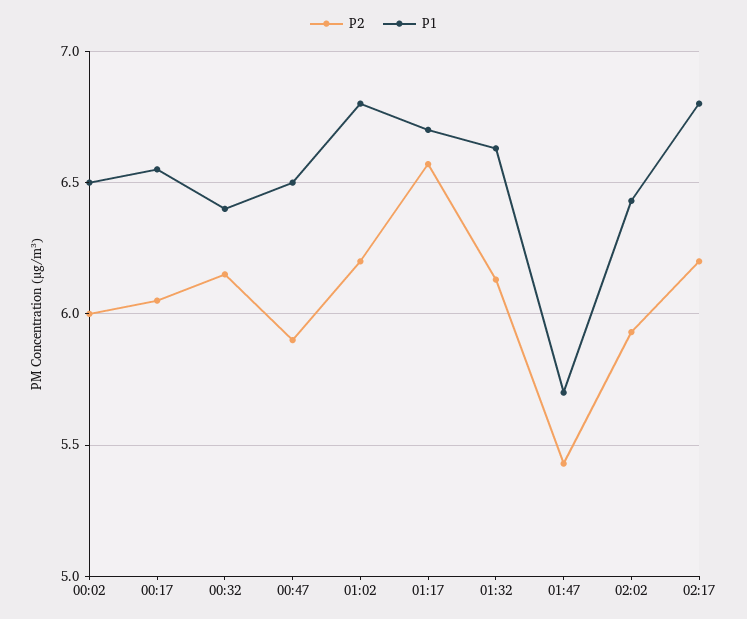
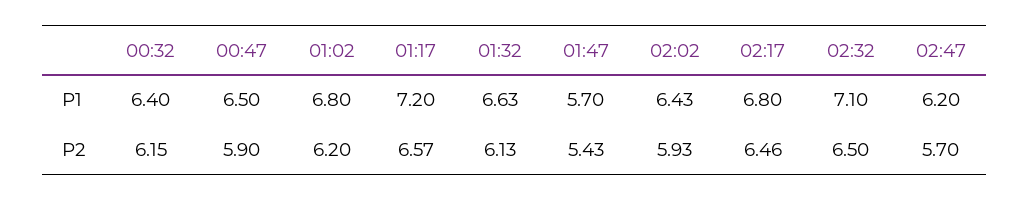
P2, 00:02: 6 -> none
P1, 00:02: 6.5 -> none
P2, 00:17: 6.05 -> none
P1, 00:17: 6.55 -> none
P1, 01:17: 6.7 -> 7.2
P2, 02:17: 6.2 -> 6.46
P1, 02:32: none -> 7.1
P1, 02:47: none -> 6.2
P2, 02:32: none -> 6.5
P2, 02:47: none -> 5.7

